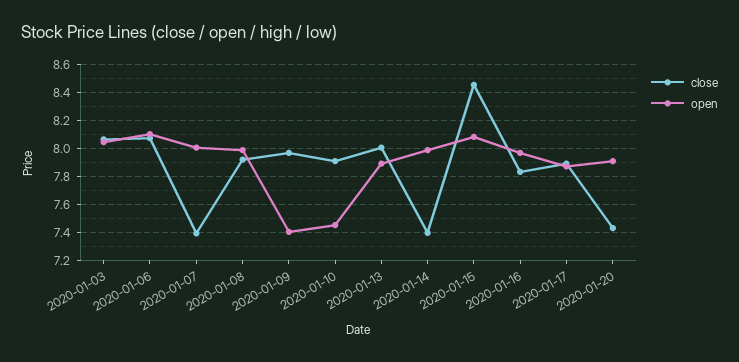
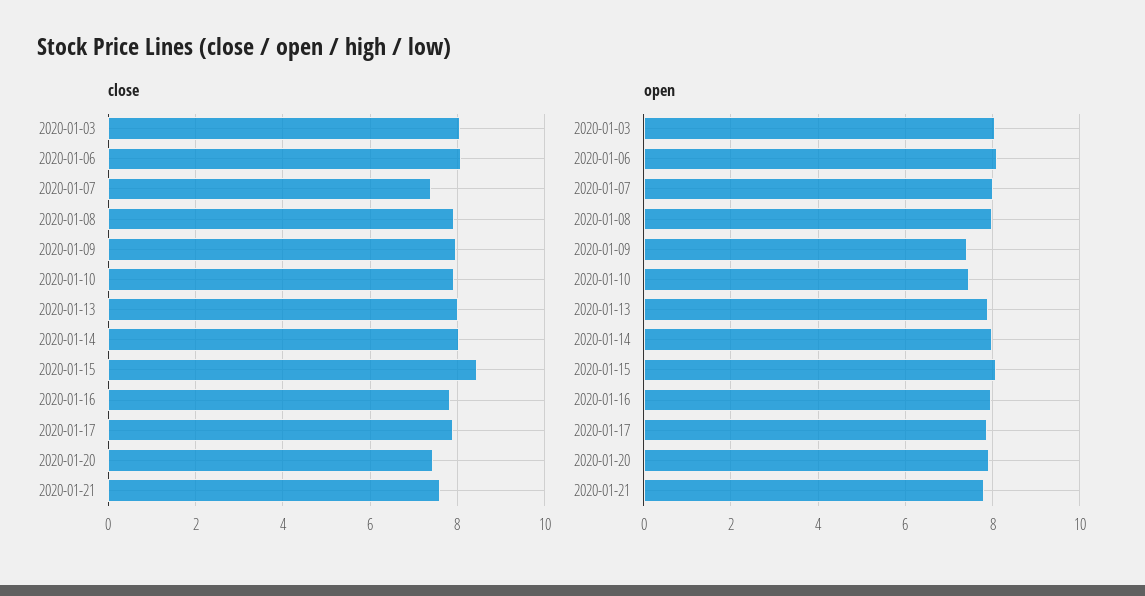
close, 2020-01-14: 7.4 -> 8
close, 2020-01-21: none -> 7.6
open, 2020-01-21: none -> 7.8

